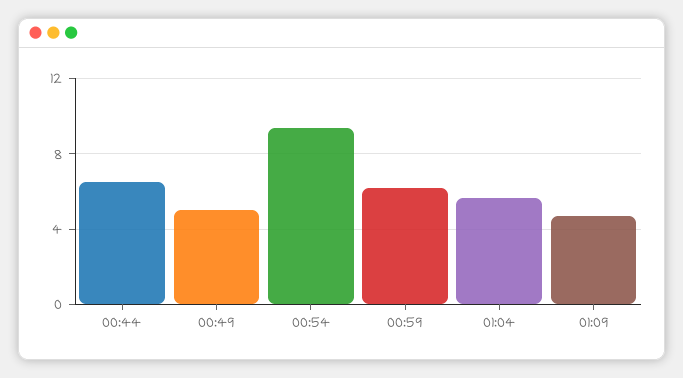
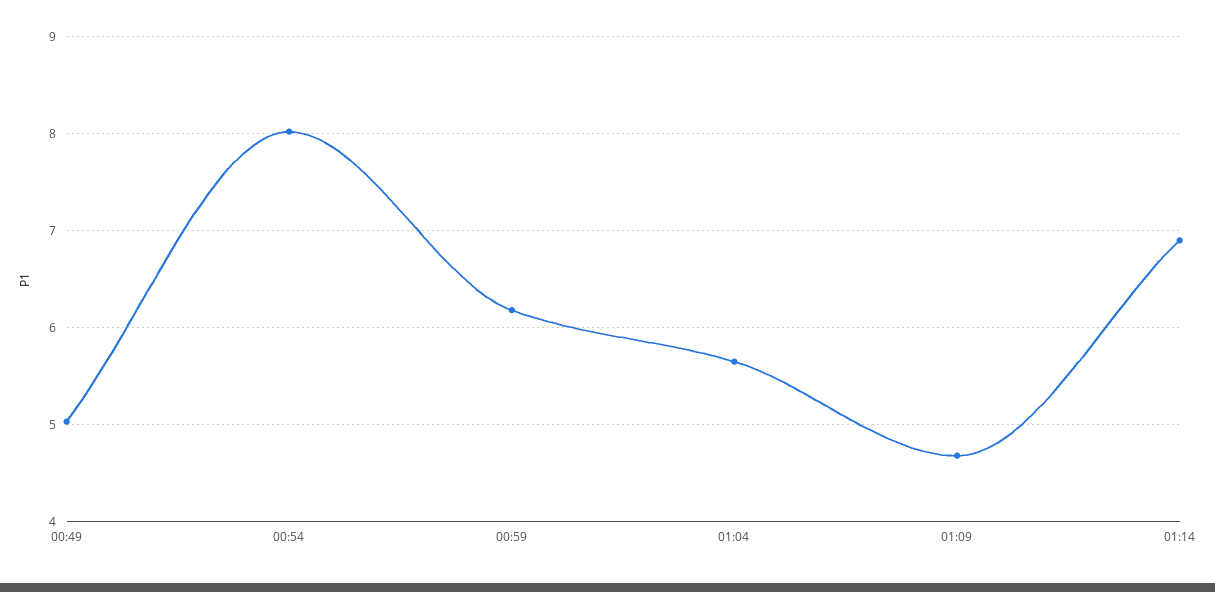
00:44: 6.5 -> none
00:54: 9.5 -> 8
01:14: none -> 6.9

